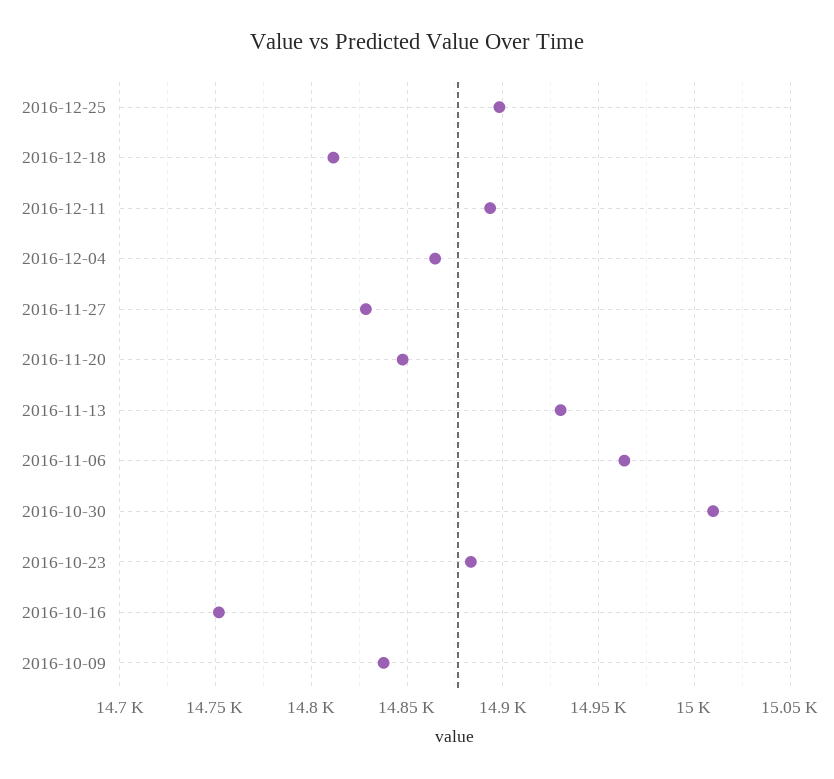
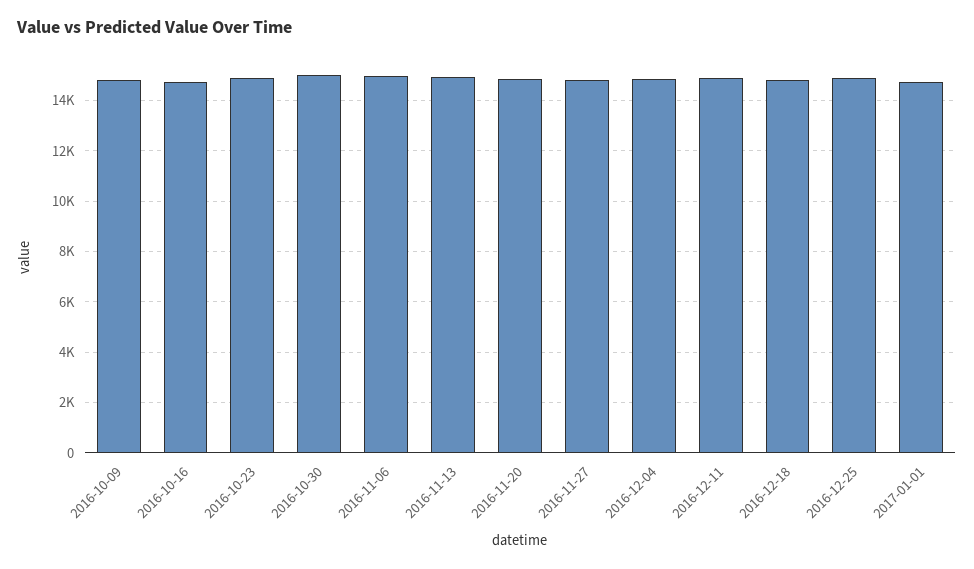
2017-01-01: none -> 14750

